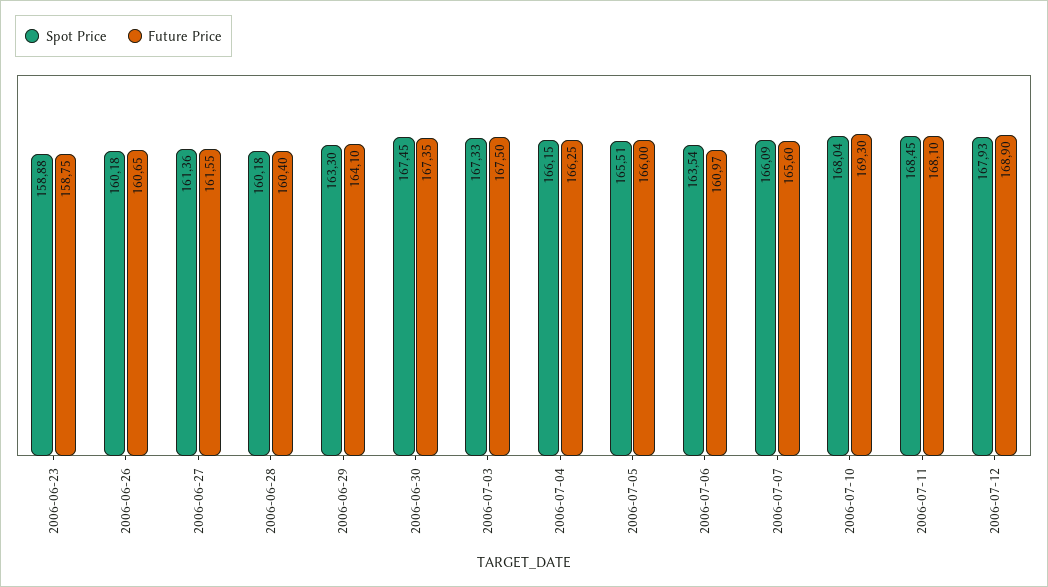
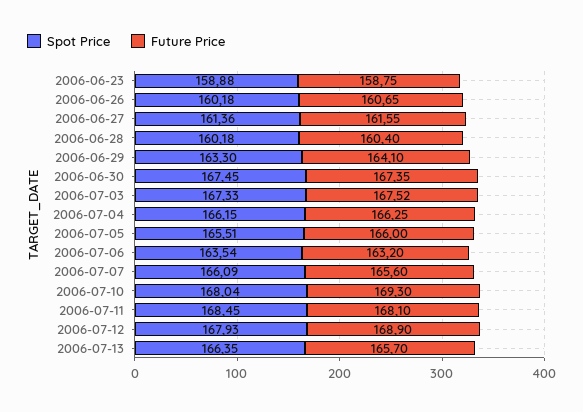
Future Price, 2006-07-03: 167.5 -> 167.52
Future Price, 2006-07-06: 160.97 -> 163.2
Spot Price, 2006-07-13: none -> 166.35
Future Price, 2006-07-13: none -> 165.7

